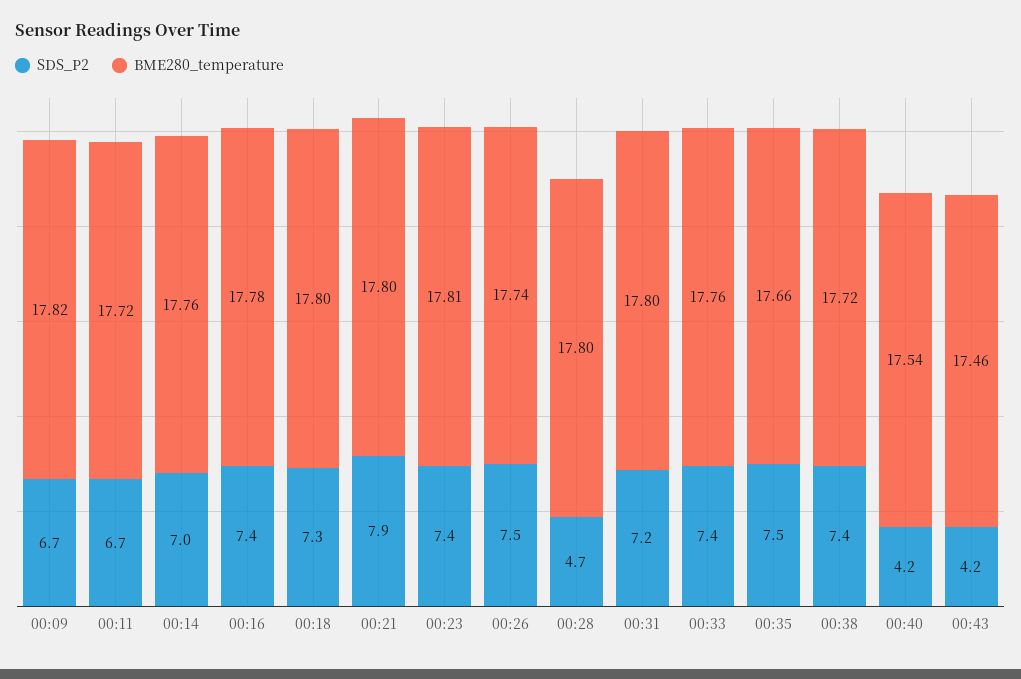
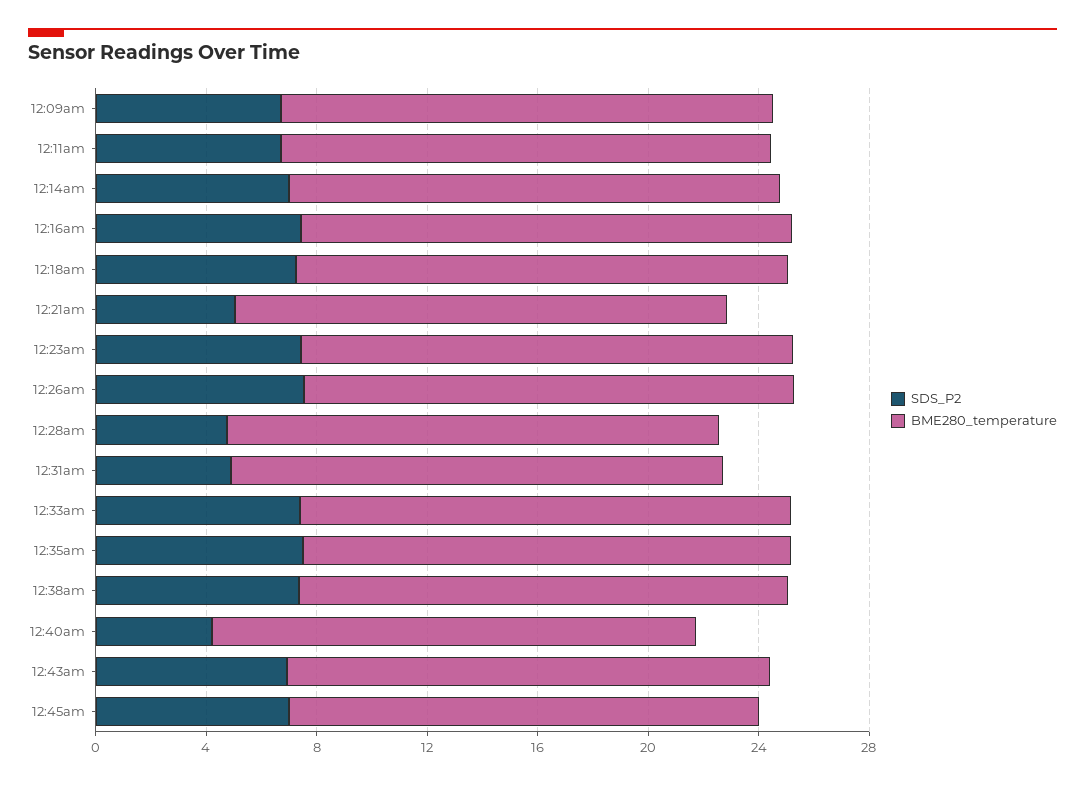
SDS_P2, 00:21: 7.9 -> 5
SDS_P2, 00:31: 7.2 -> 5
SDS_P2, 00:43: 4.2 -> 7
SDS_P2, 12:45am: none -> 7
BME280_temperature, 12:45am: none -> 17

